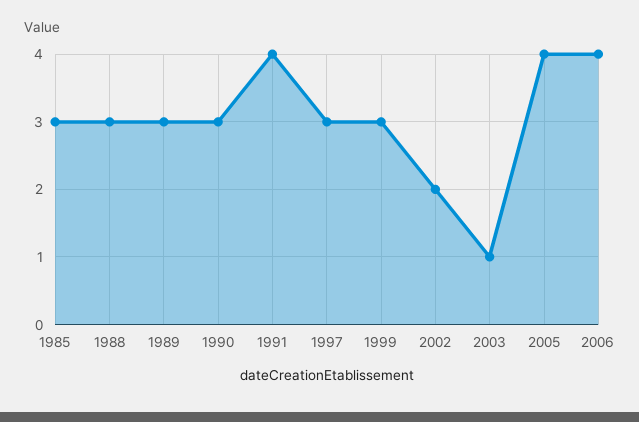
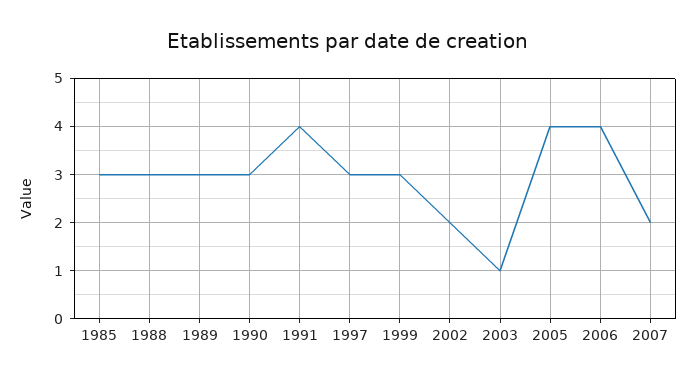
2007: none -> 2

